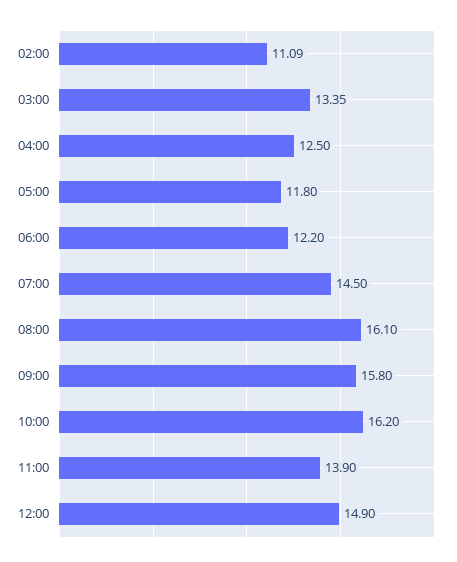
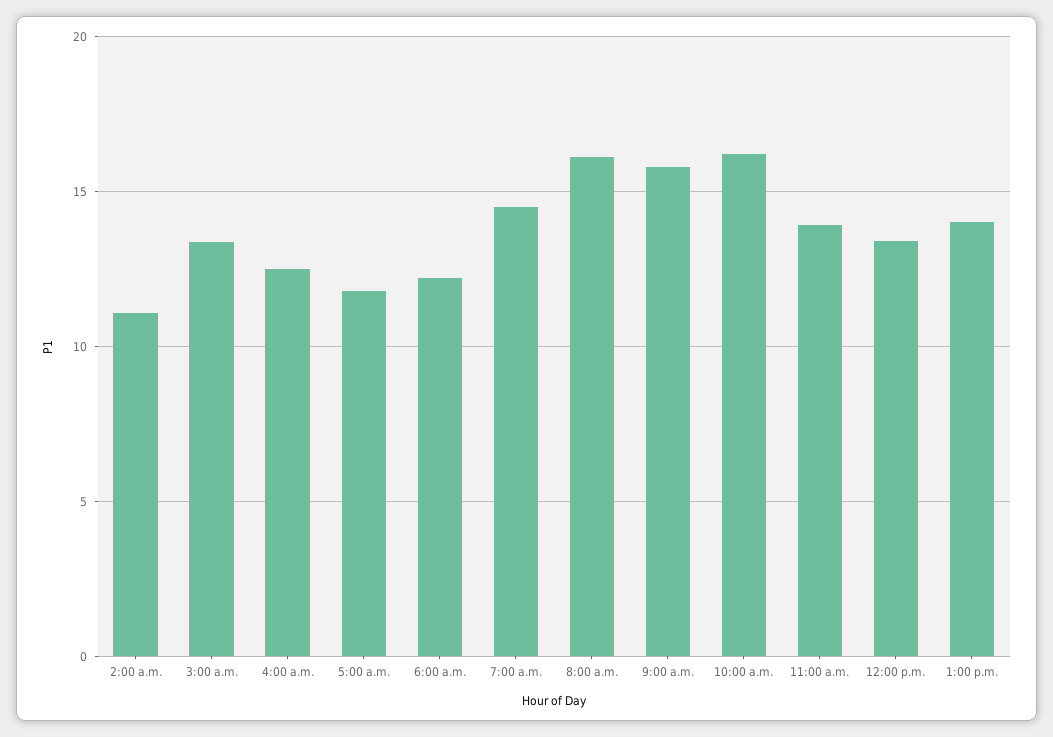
12:00: 14.9 -> 13.5
1:00 p.m.: none -> 14

